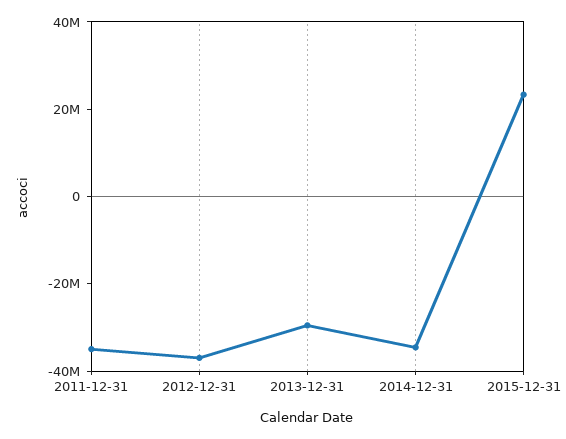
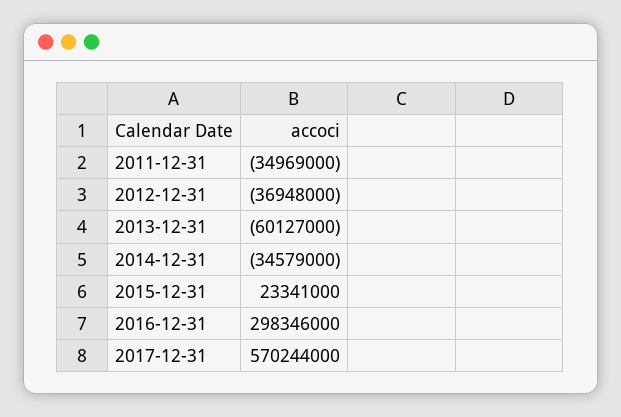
2013-12-31: -30000000 -> -60127000
2016-12-31: none -> 298346000
2017-12-31: none -> 570244000

